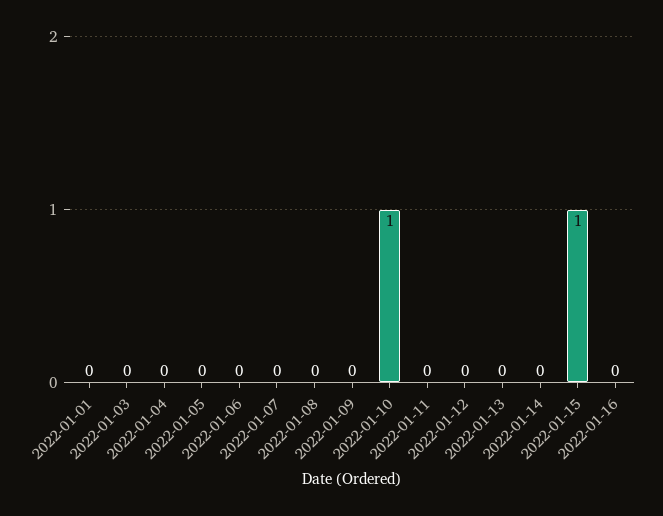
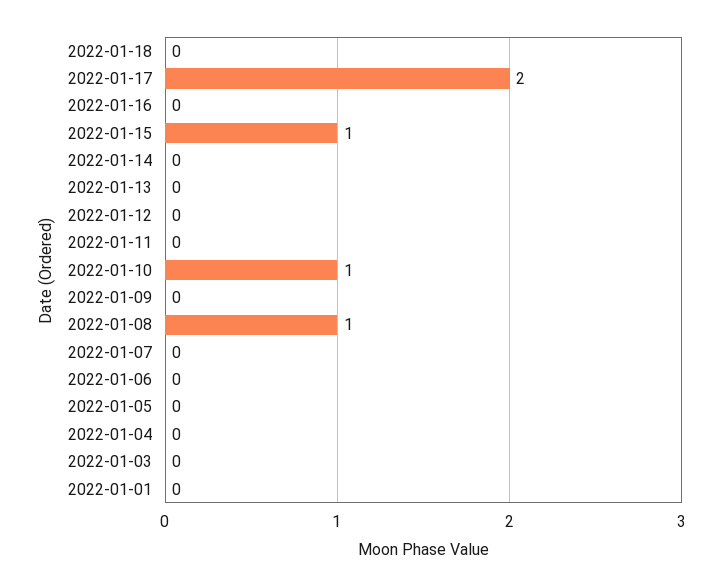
2022-01-08: 0 -> 1
2022-01-18: none -> 0
2022-01-17: none -> 2

